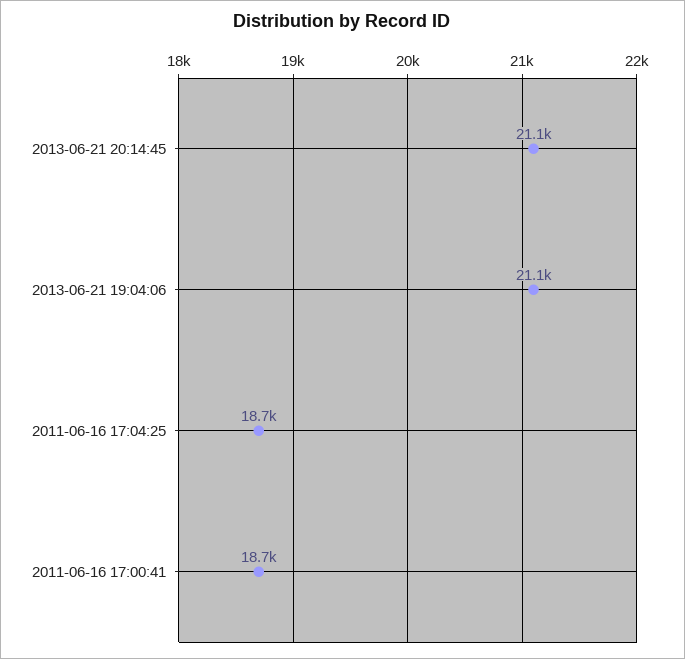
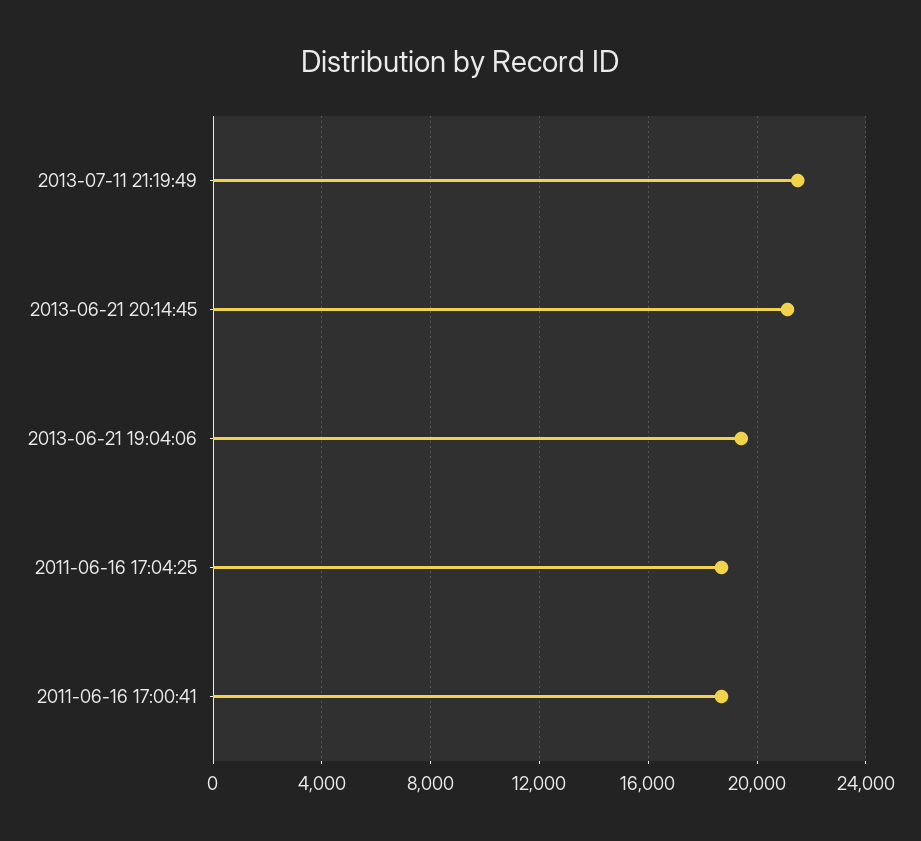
2013-06-21 19:04:06: 21100 -> 19500
2013-07-11 21:19:49: none -> 21500

